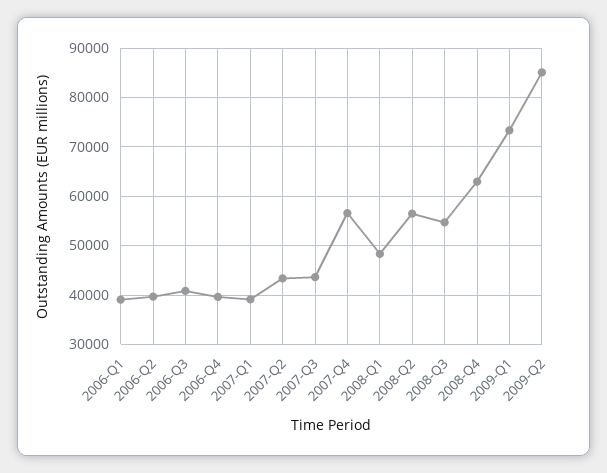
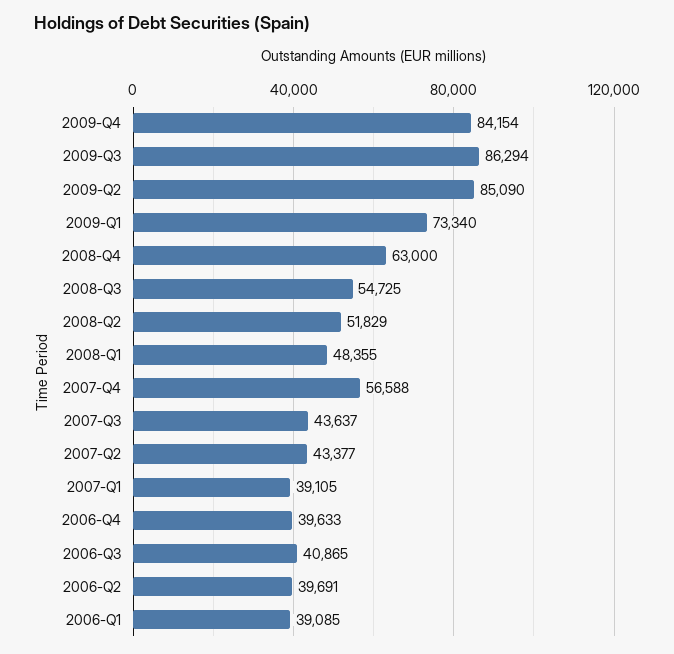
2008-Q2: 56000 -> 51829
2009-Q4: none -> 84154
2009-Q3: none -> 86294

